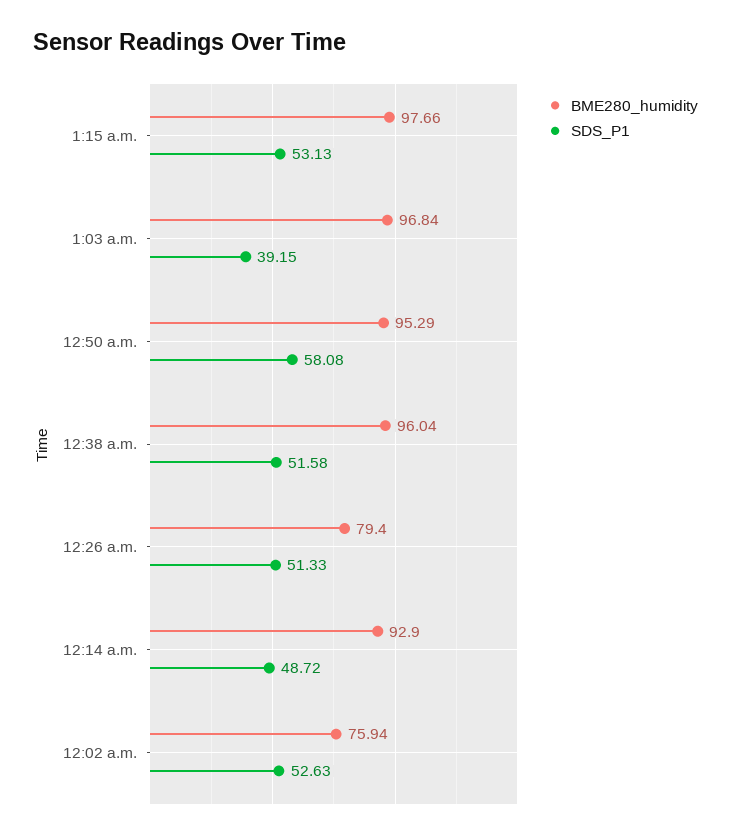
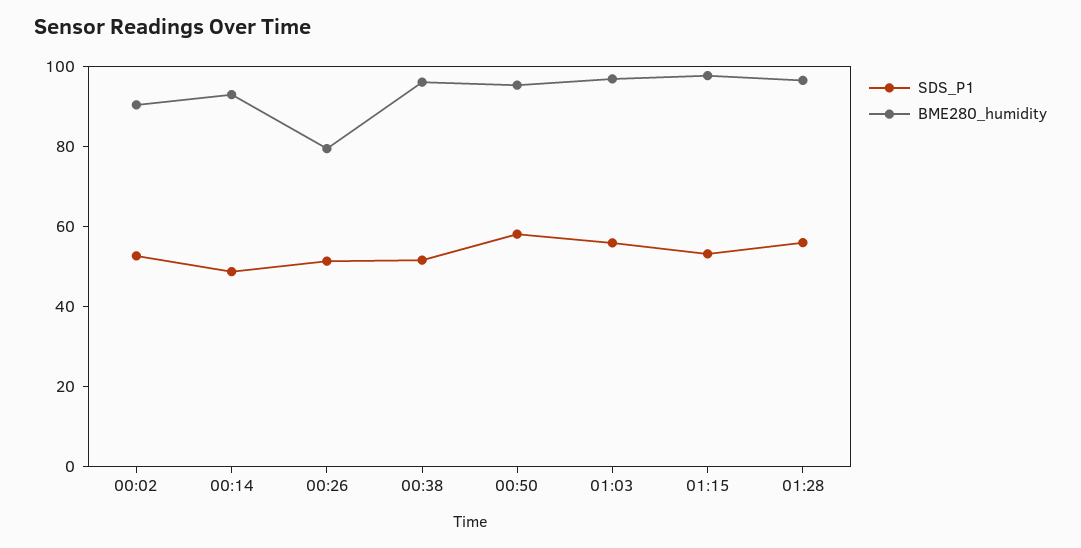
SDS_P1, 1:03 a.m.: 39.15 -> 55
BME280_humidity, 12:02 a.m.: 75.94 -> 90
SDS_P1, 01:28: none -> 55
BME280_humidity, 01:28: none -> 95

